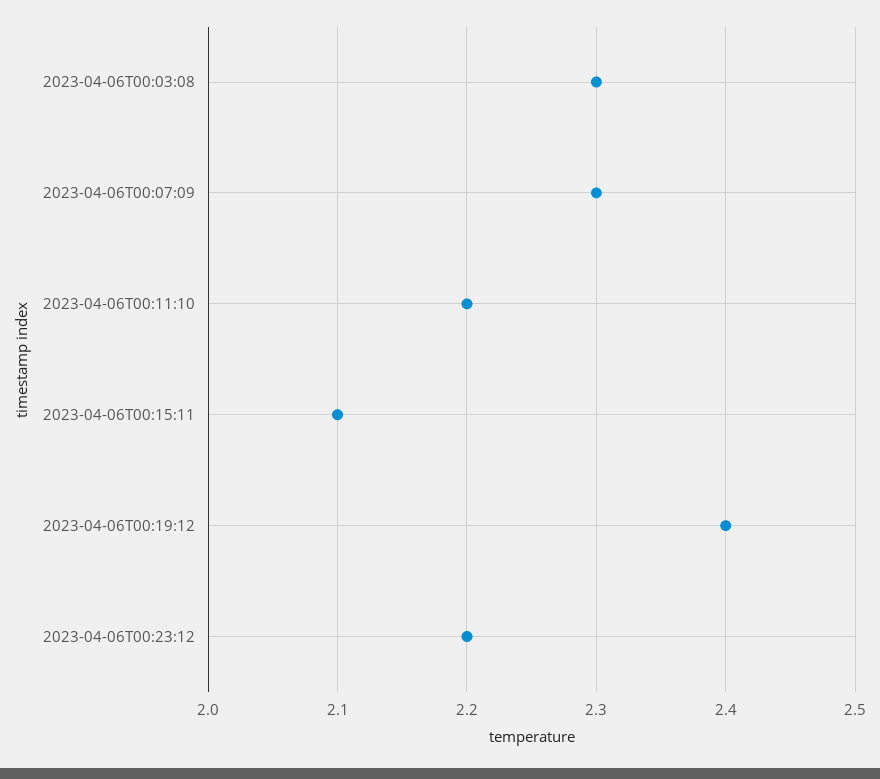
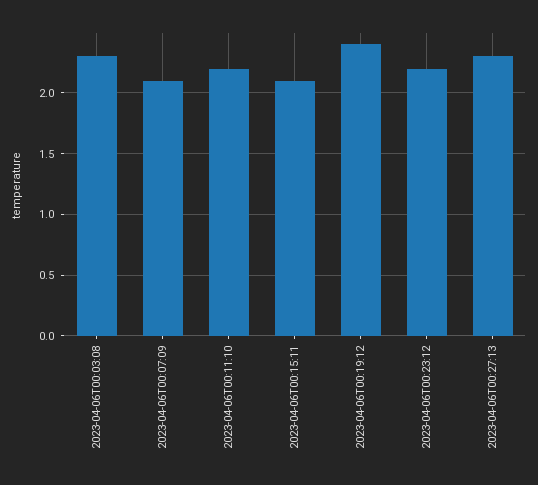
2023-04-06T00:07:09: 2.3 -> 2.1
2023-04-06T00:27:13: none -> 2.3

